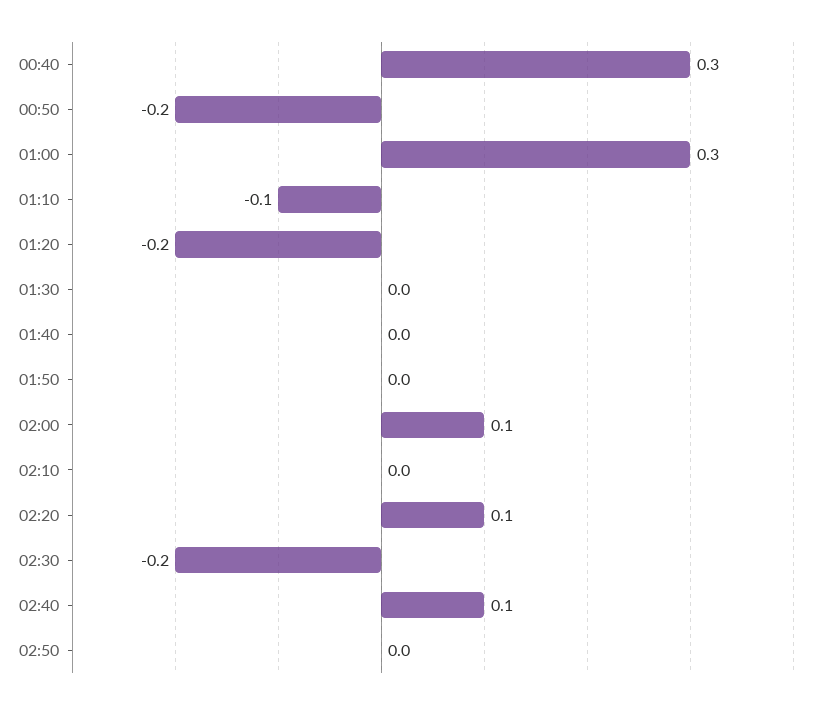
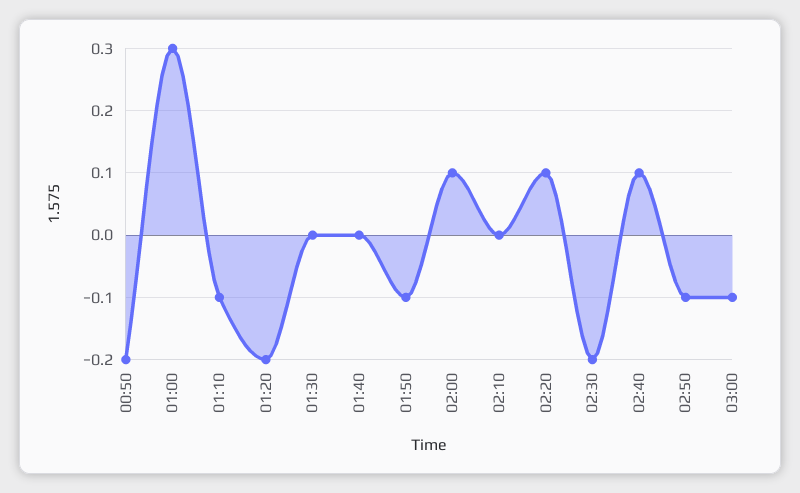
00:40: 0.3 -> none
01:50: 0 -> -0.1
02:50: 0 -> -0.1
03:00: none -> -0.1

